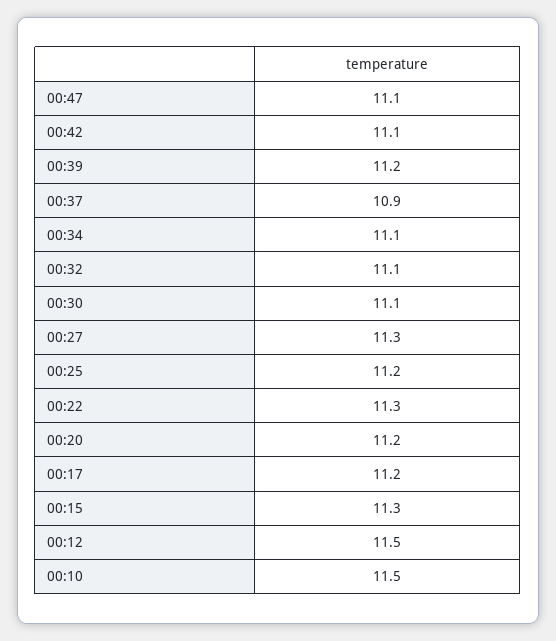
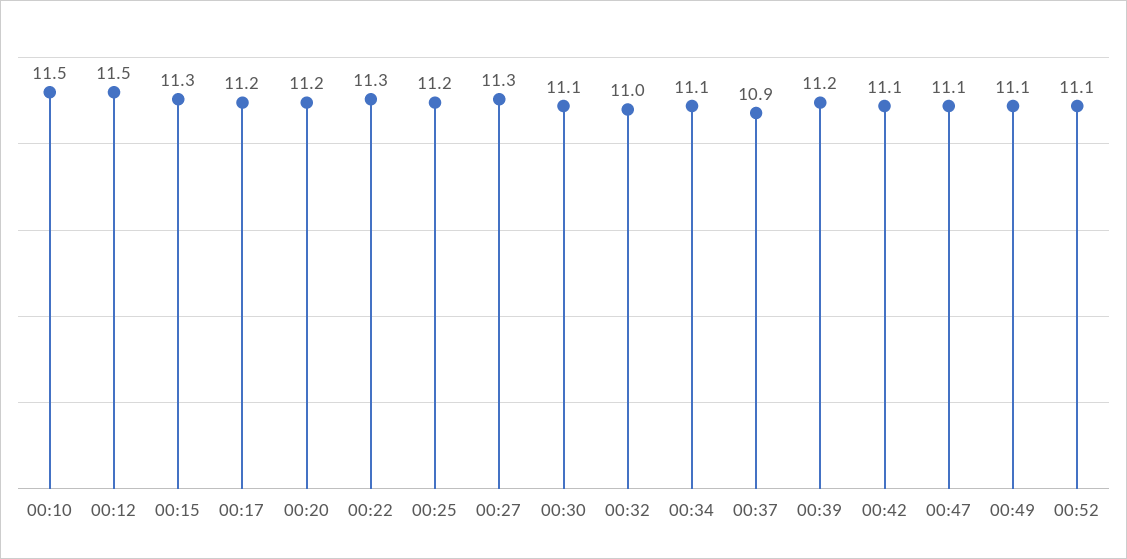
00:32: 11.1 -> 11
00:49: none -> 11.1
00:52: none -> 11.1

